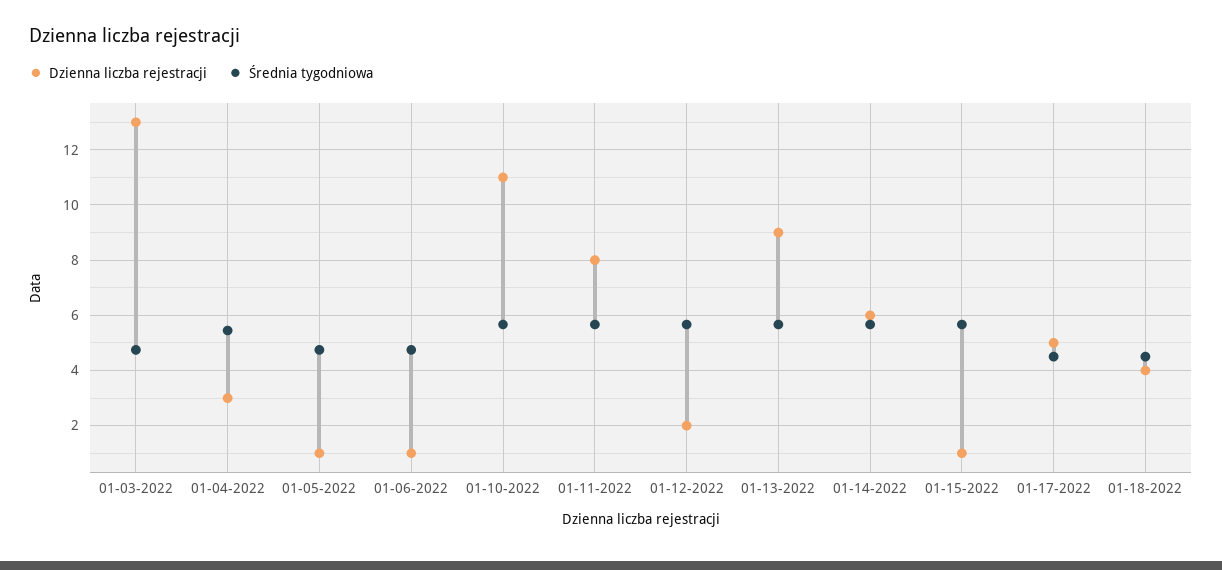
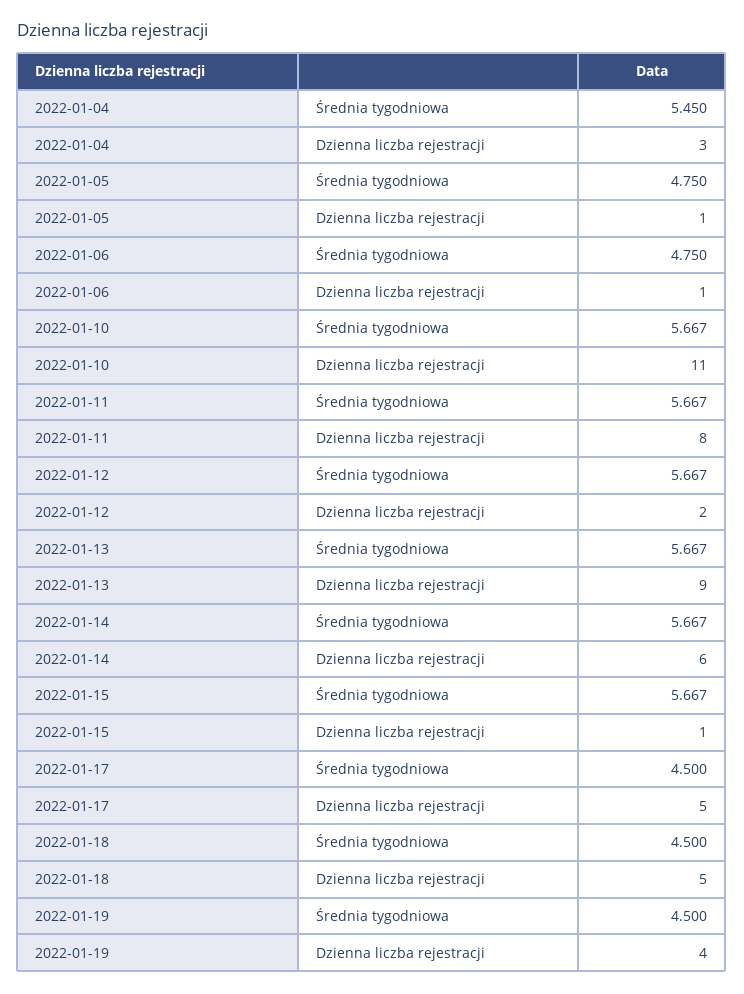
Dzienna liczba rejestracji, 01-03-2022: 13 -> none
Średnia tygodniowa, 01-03-2022: 4.75 -> none
Dzienna liczba rejestracji, 01-18-2022: 4 -> 5
Średnia tygodniowa, 2022-01-19: none -> 4.5
Dzienna liczba rejestracji, 2022-01-19: none -> 4

